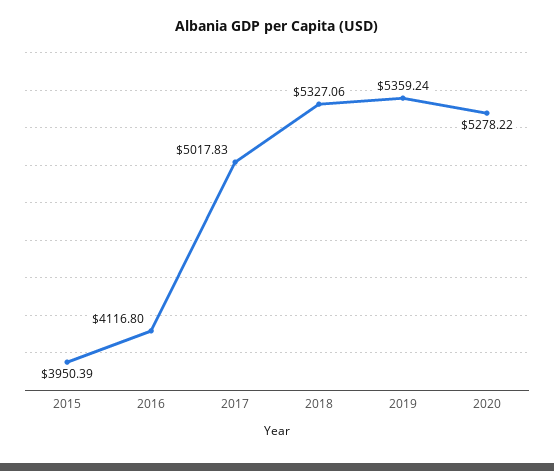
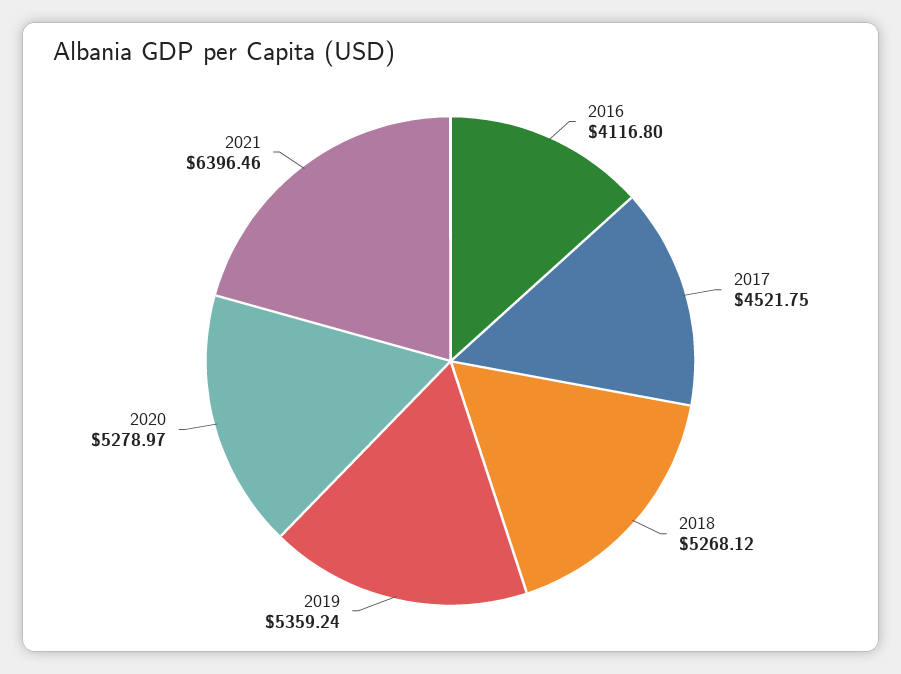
2015: 3950.39 -> none
2017: 5017.83 -> 4521.75
2018: 5327.06 -> 5268.12
2020: 5278.22 -> 5278.97
2021: none -> 6396.46

